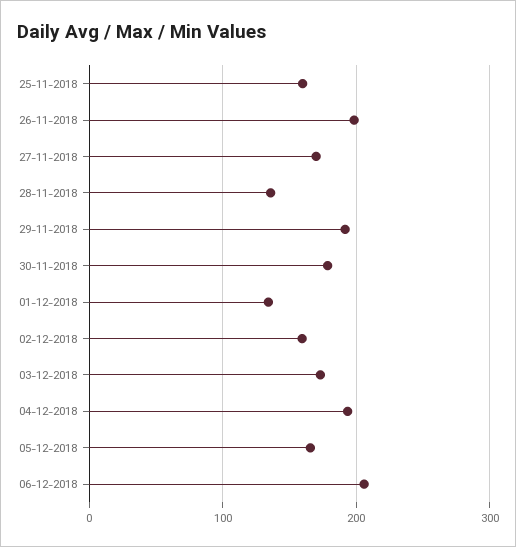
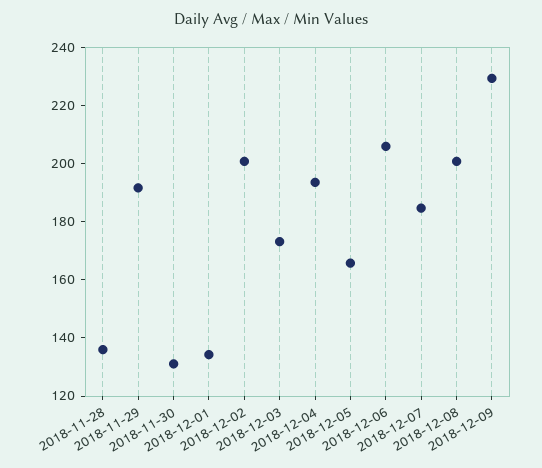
25-11-2018: 160 -> none
26-11-2018: 200 -> none
27-11-2018: 170 -> none
30-11-2018: 180 -> 130
02-12-2018: 160 -> 200
2018-12-07: none -> 185
2018-12-08: none -> 200
2018-12-09: none -> 230

